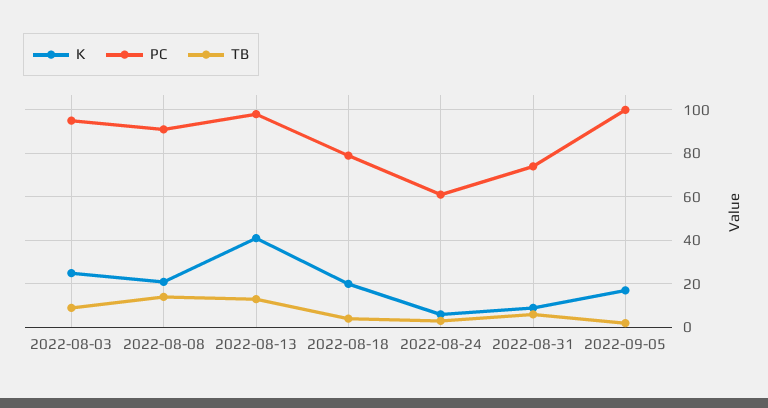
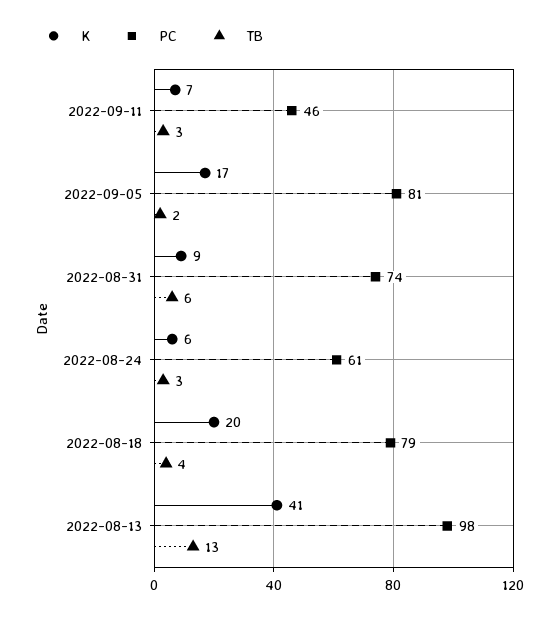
K, 2022-08-03: 25 -> none
PC, 2022-08-03: 95 -> none
TB, 2022-08-03: 10 -> none
K, 2022-08-08: 20 -> none
PC, 2022-08-08: 90 -> none
TB, 2022-08-08: 15 -> none
PC, 2022-09-05: 100 -> 81
K, 2022-09-11: none -> 7
PC, 2022-09-11: none -> 46
TB, 2022-09-11: none -> 3

